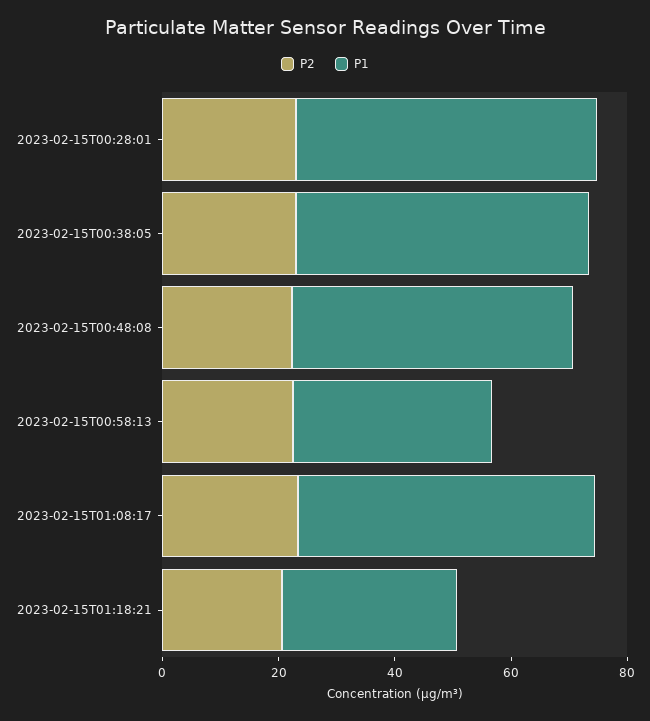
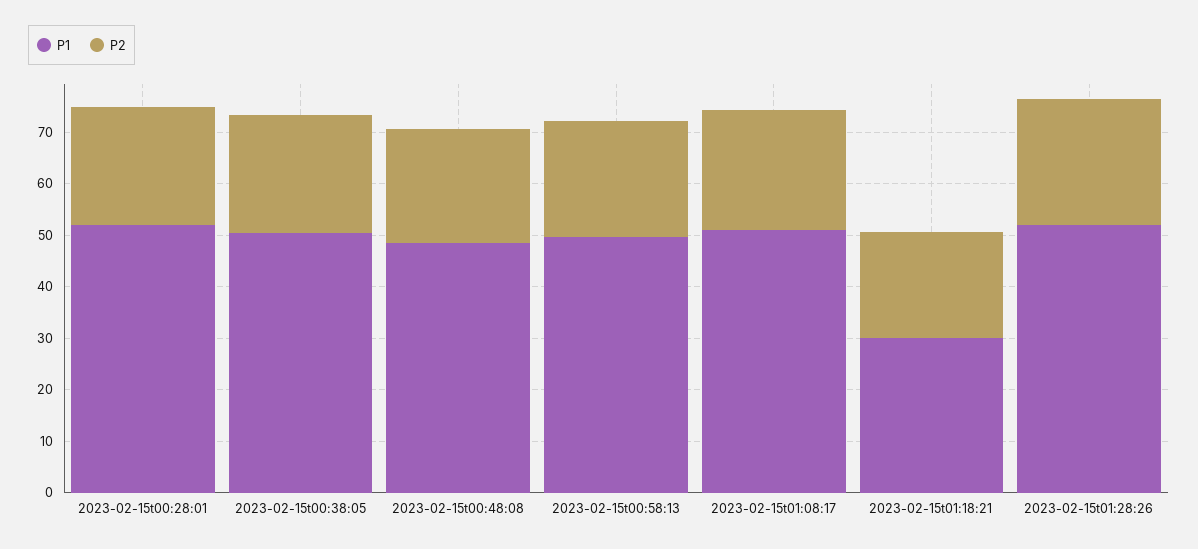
P1, 2023-02-15T00:58:13: 35 -> 50
P1, 2023-02-15t01:28:26: none -> 52
P2, 2023-02-15t01:28:26: none -> 24

